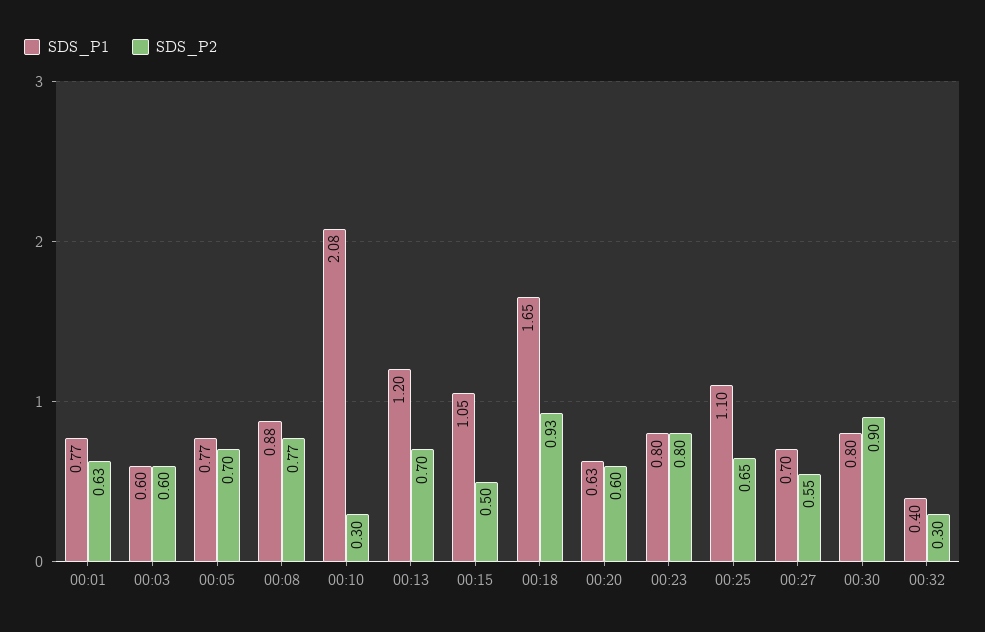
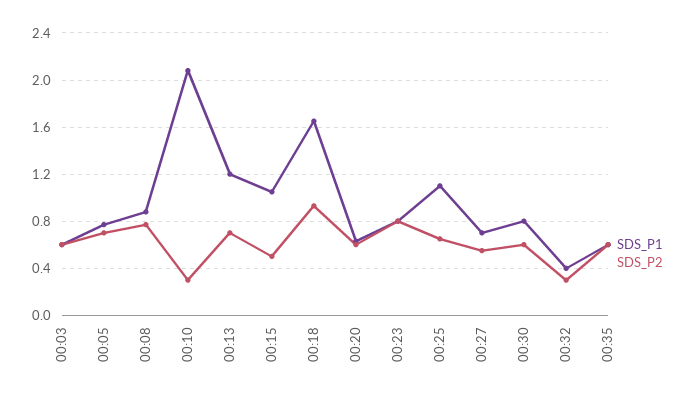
SDS_P1, 00:01: 0.77 -> none
SDS_P2, 00:01: 0.63 -> none
SDS_P2, 00:30: 0.9 -> 0.6
SDS_P1, 00:35: none -> 0.6
SDS_P2, 00:35: none -> 0.6

